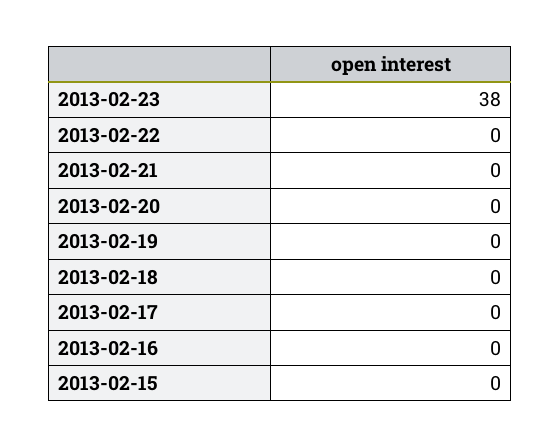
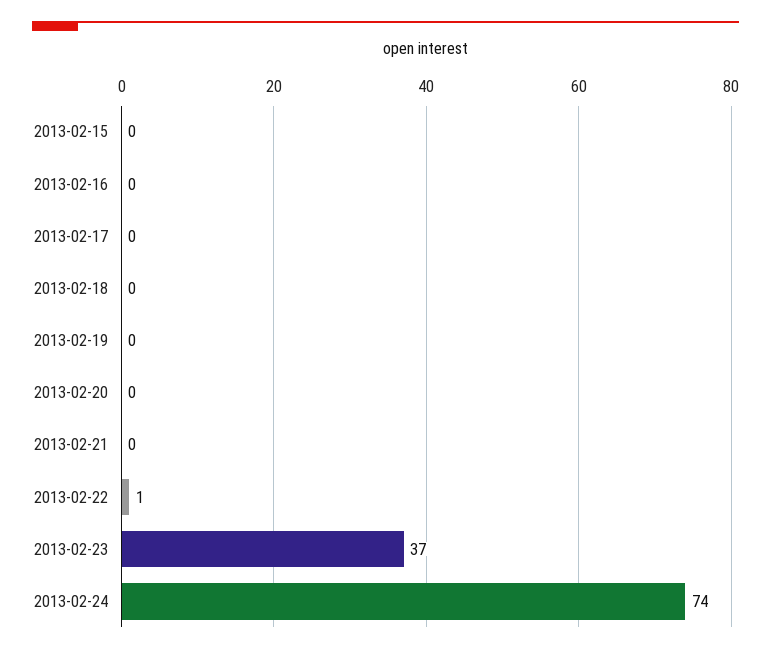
2013-02-23: 38 -> 37
2013-02-22: 0 -> 1
2013-02-24: none -> 74

